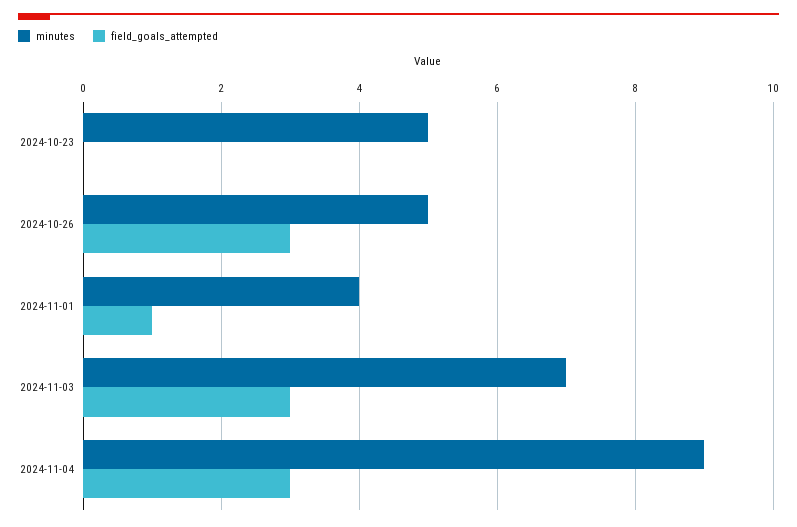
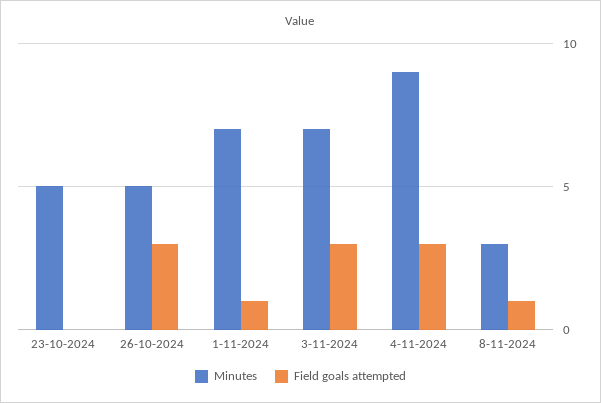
minutes, 2024-11-01: 4 -> 7
minutes, 8-11-2024: none -> 3
field_goals_attempted, 8-11-2024: none -> 1

